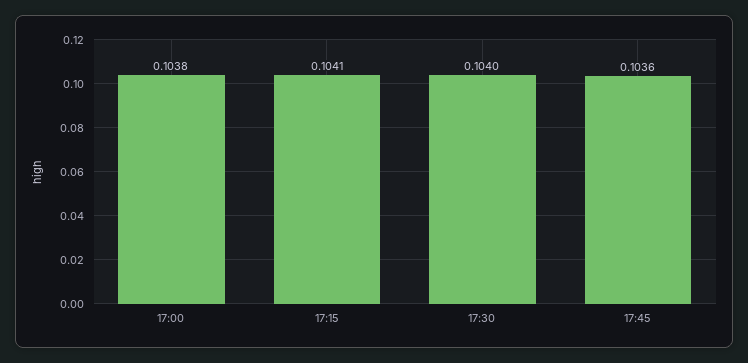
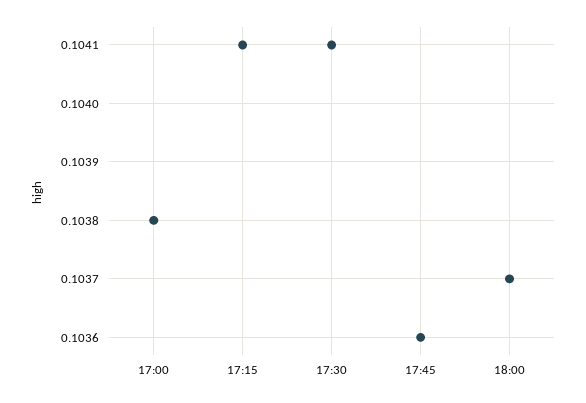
17:30: 0.104 -> 0.1041
18:00: none -> 0.1037

